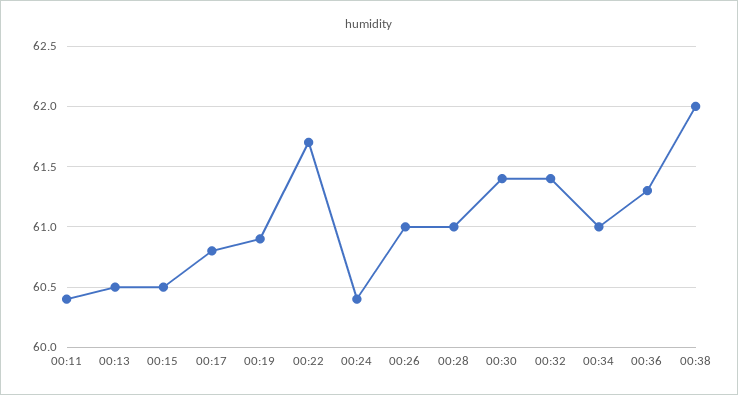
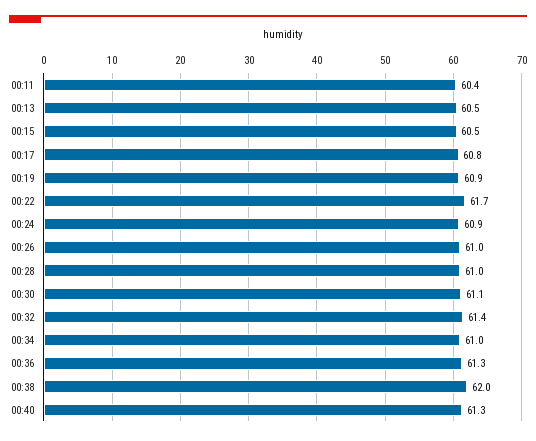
00:24: 60.4 -> 60.9
00:30: 61.4 -> 61.1
00:40: none -> 61.3

